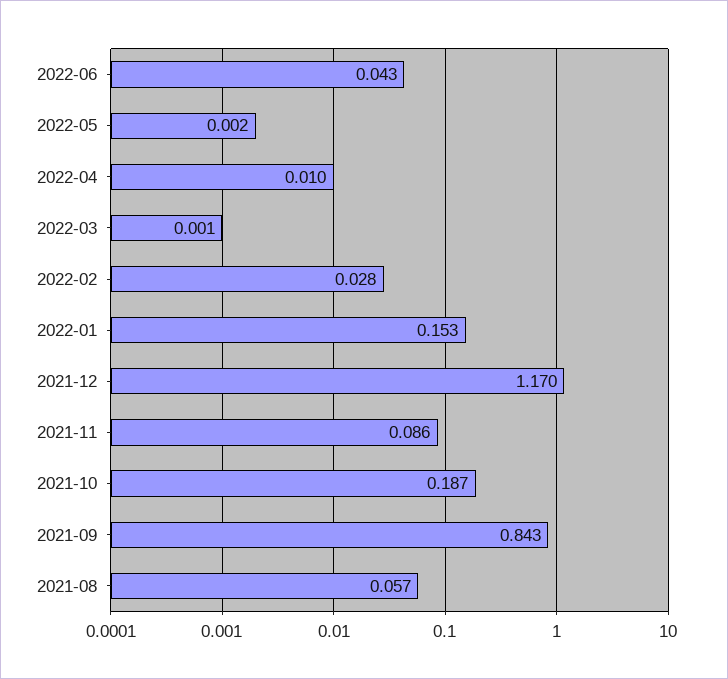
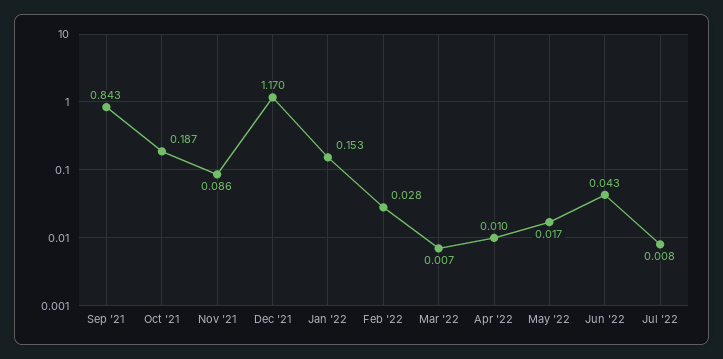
2022-05: 0.002 -> 0.017
2022-03: 0.001 -> 0.007
2021-08: 0.057 -> none
Jul '22: none -> 0.008

